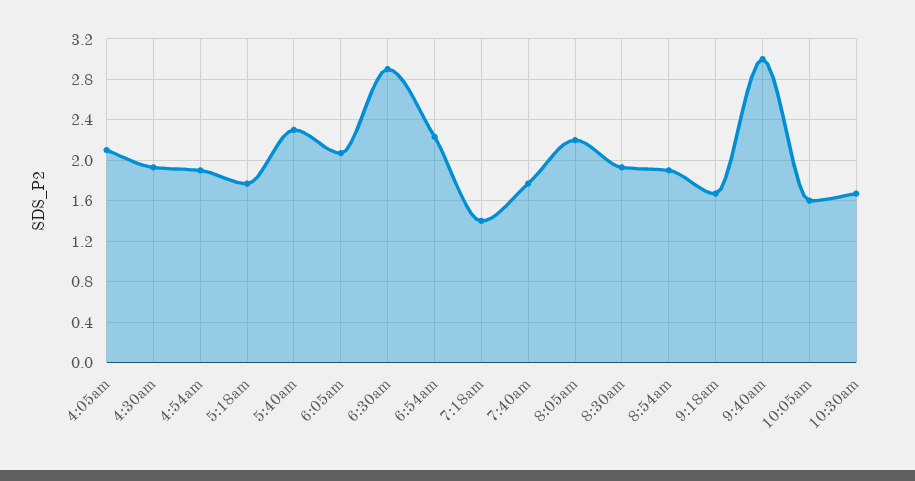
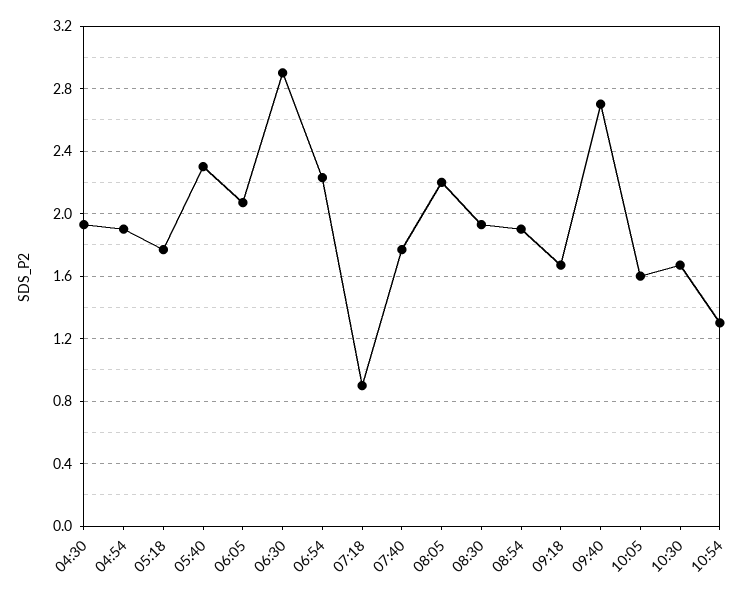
4:05am: 2.1 -> none
7:18am: 1.4 -> 0.9
9:40am: 3 -> 2.7
10:54: none -> 1.3

